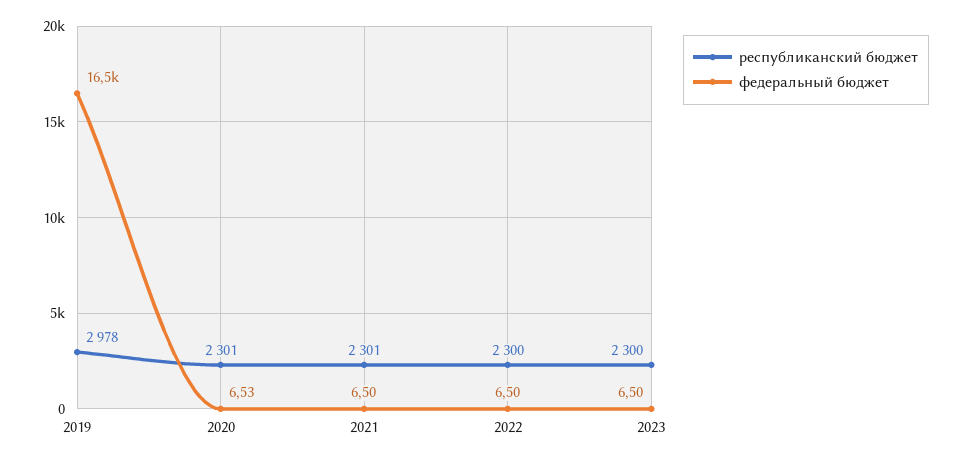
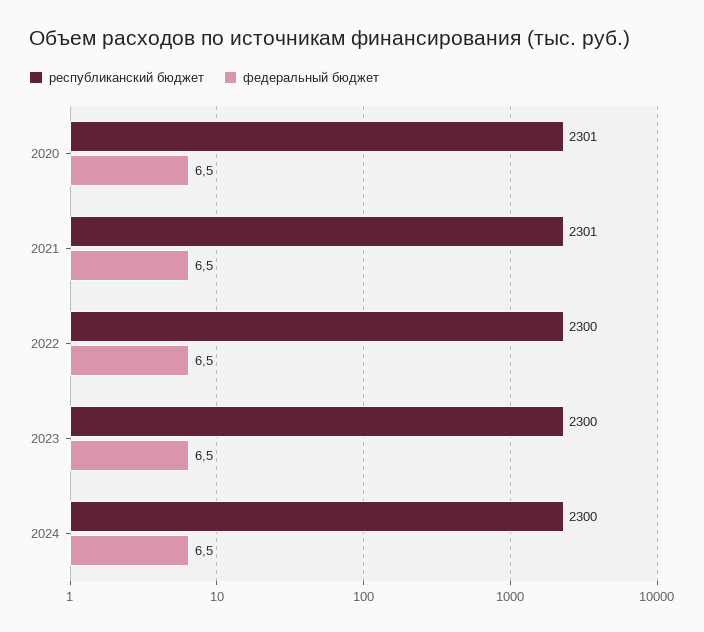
республиканский бюджет, 2019: 2978 -> none
федеральный бюджет, 2019: 16500 -> none
федеральный бюджет, 2020: 6.53 -> 6.5
республиканский бюджет, 2024: none -> 2300
федеральный бюджет, 2024: none -> 6.5

